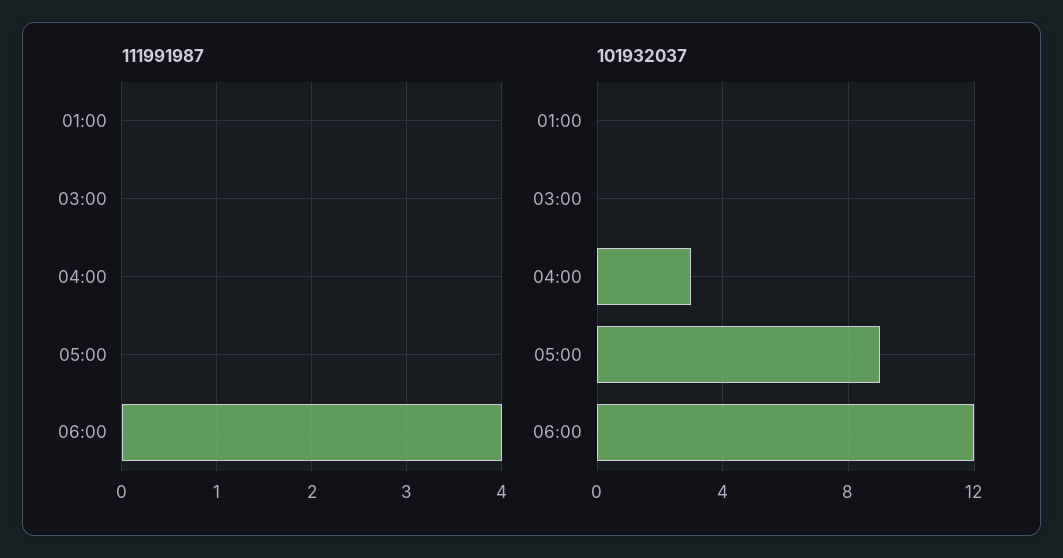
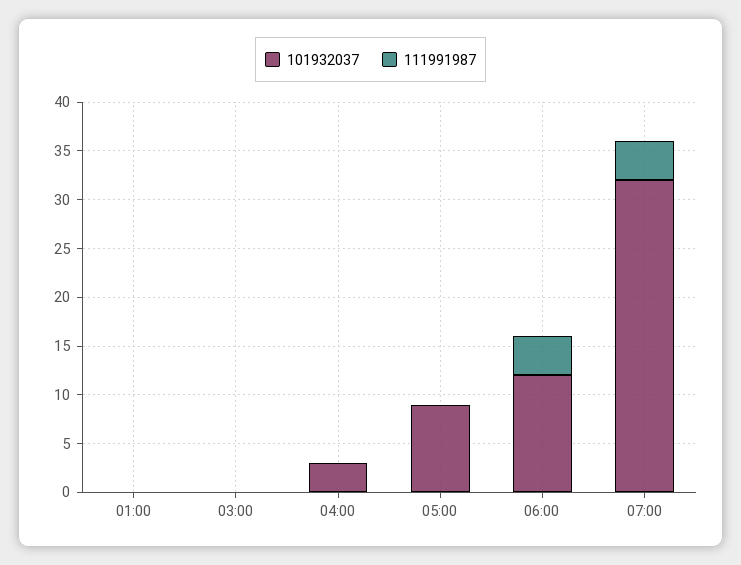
101932037, 07:00: none -> 32
111991987, 07:00: none -> 4

